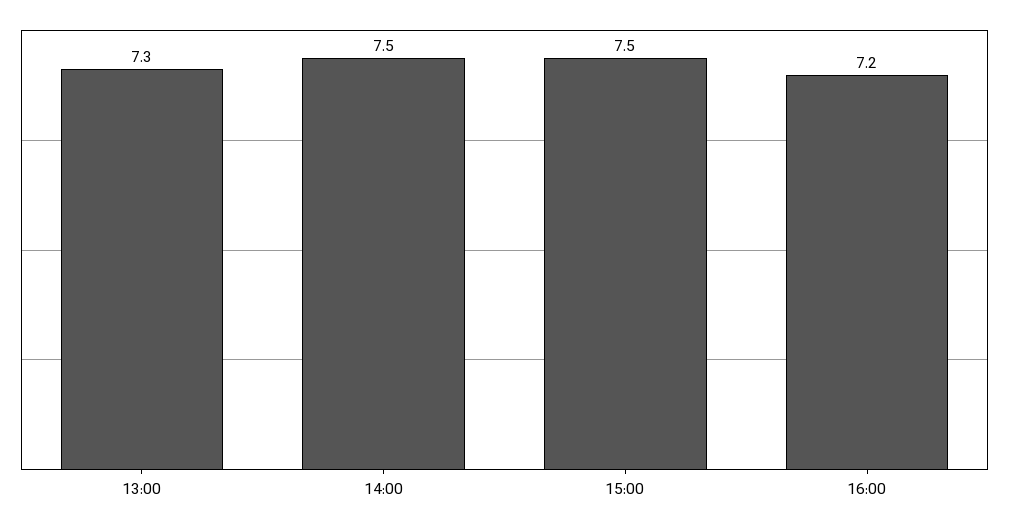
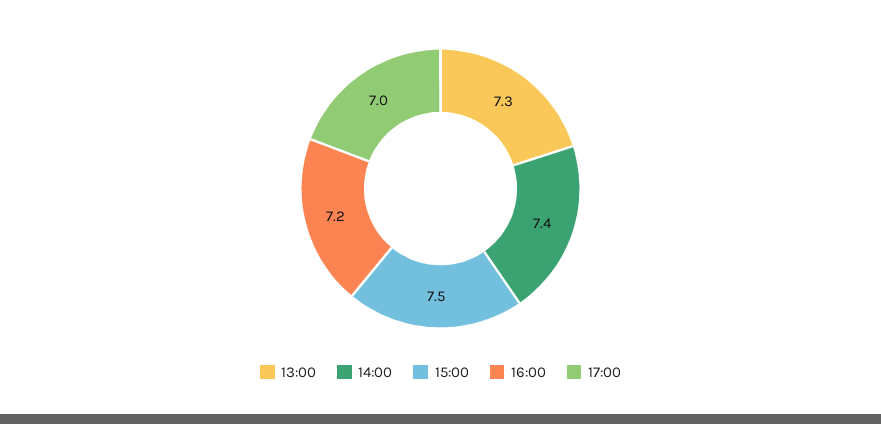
14:00: 7.5 -> 7.4
17:00: none -> 7

